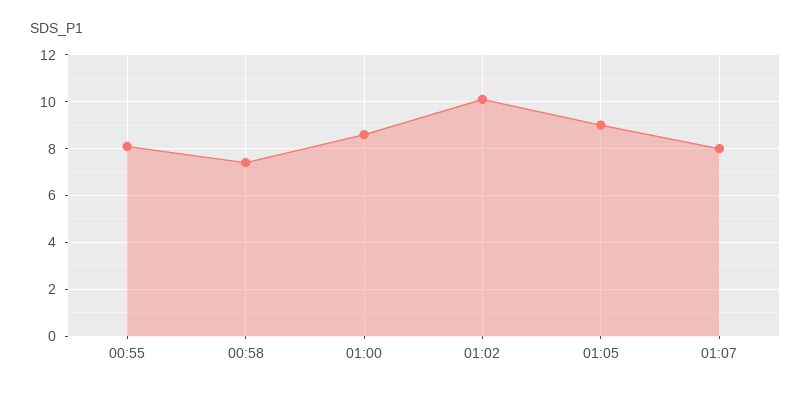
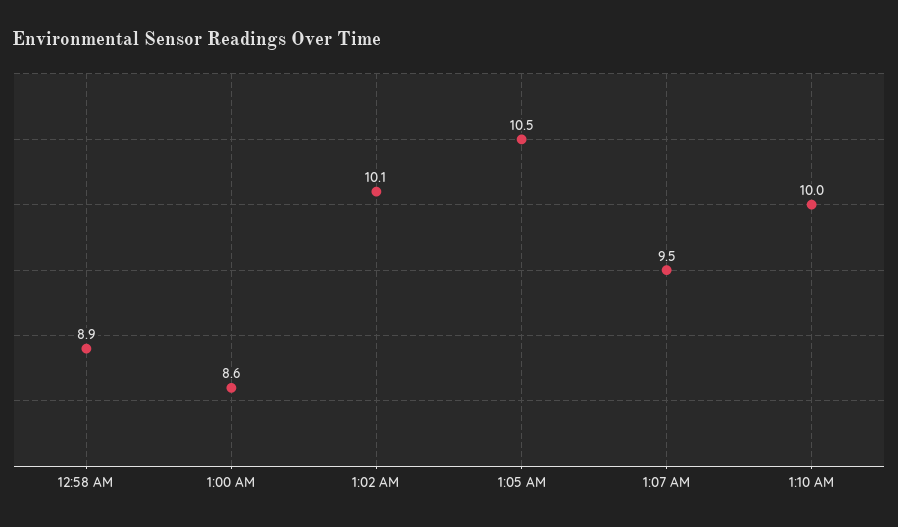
00:55: 8 -> none
00:58: 7.5 -> 8.9
01:05: 9 -> 10.5
01:07: 8 -> 9.5
1:10 AM: none -> 10

